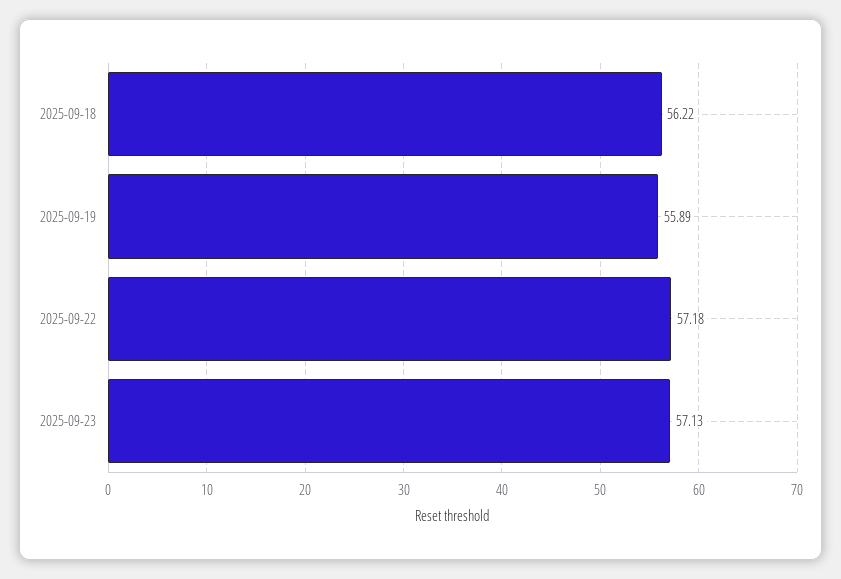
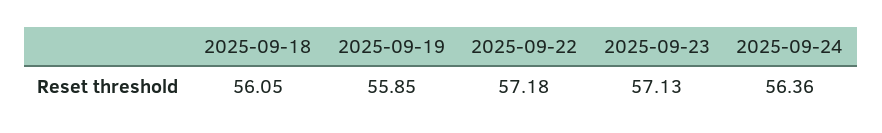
2025-09-18: 56.22 -> 56.05
2025-09-19: 55.89 -> 55.85
2025-09-24: none -> 56.36

